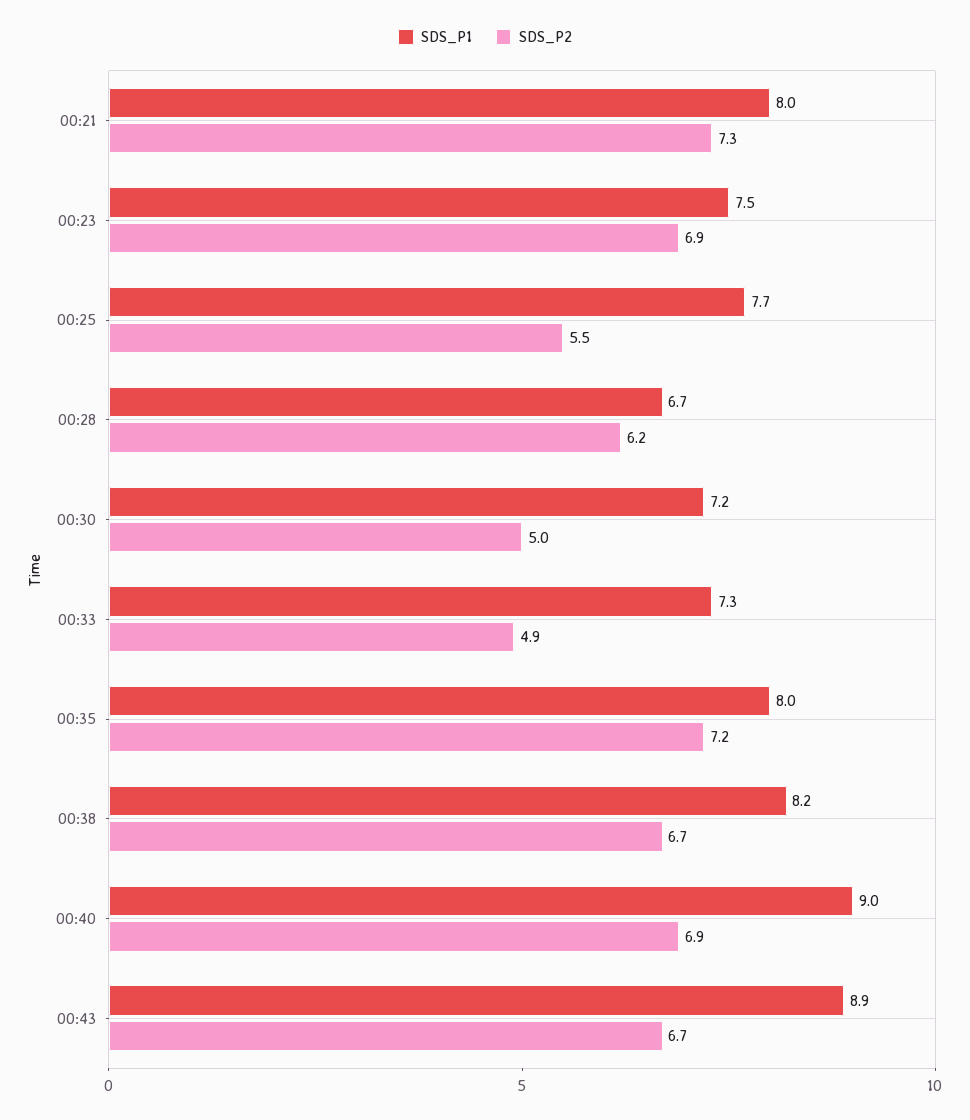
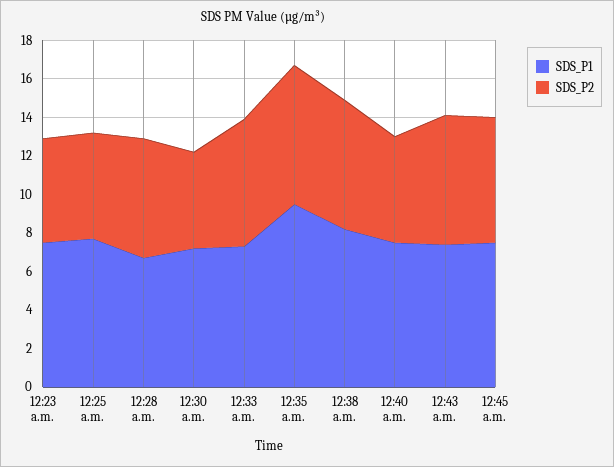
SDS_P1, 00:21: 8 -> none
SDS_P2, 00:21: 7.3 -> none
SDS_P2, 00:23: 6.9 -> 5.5
SDS_P2, 00:33: 4.9 -> 6.5
SDS_P1, 00:35: 8 -> 9.5
SDS_P1, 00:40: 9 -> 7.5
SDS_P2, 00:40: 6.9 -> 5.5
SDS_P1, 00:43: 8.9 -> 7.5
SDS_P1, 12:45 a.m.: none -> 7.5
SDS_P2, 12:45 a.m.: none -> 6.5

